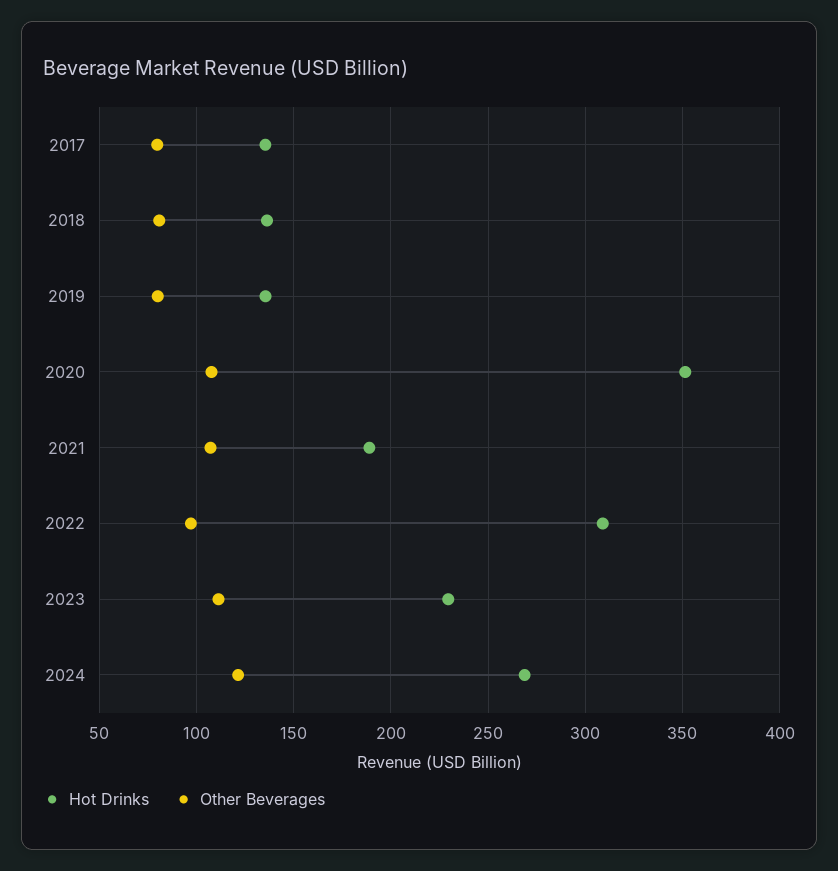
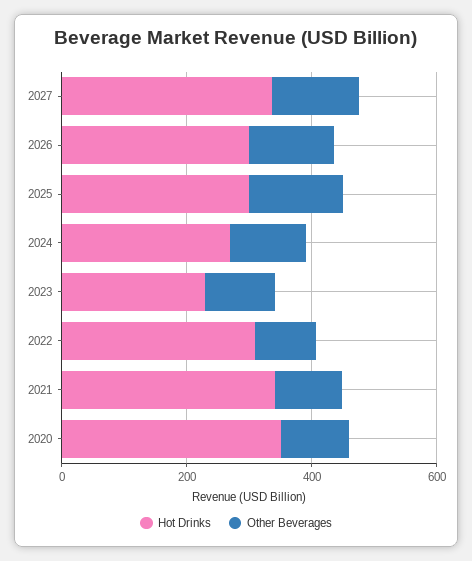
Hot Drinks, 2017: 135 -> none
Other Beverages, 2017: 80 -> none
Hot Drinks, 2018: 135 -> none
Other Beverages, 2018: 80 -> none
Hot Drinks, 2019: 135 -> none
Other Beverages, 2019: 80 -> none
Hot Drinks, 2021: 190 -> 350
Hot Drinks, 2027: none -> 350
Other Beverages, 2027: none -> 150
Hot Drinks, 2026: none -> 300
Other Beverages, 2026: none -> 150
Hot Drinks, 2025: none -> 300
Other Beverages, 2025: none -> 150

